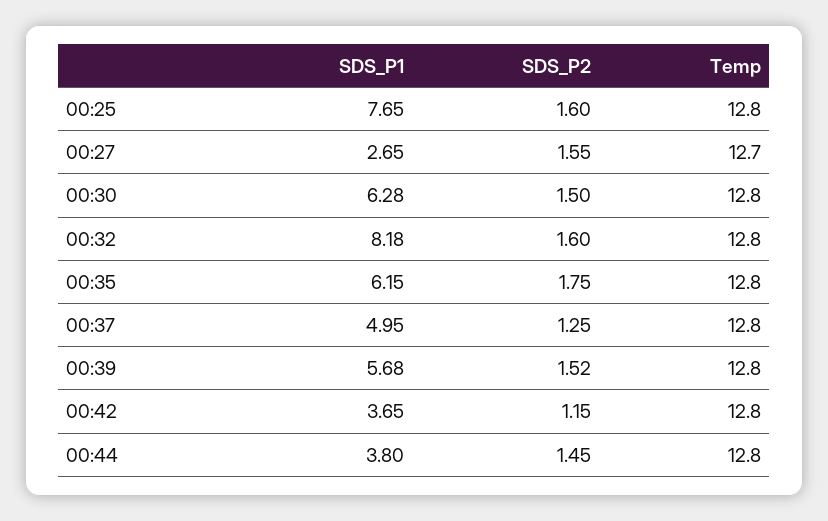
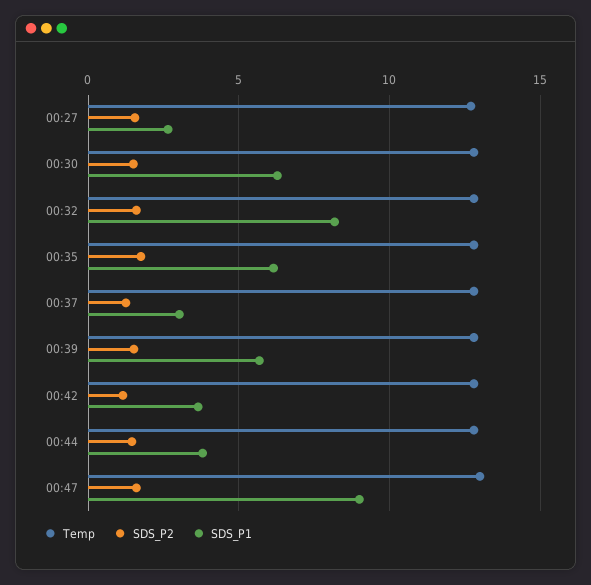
SDS_P1, 00:25: 7.65 -> none
SDS_P2, 00:25: 1.6 -> none
Temp, 00:25: 12.8 -> none
SDS_P1, 00:37: 4.95 -> 3
Temp, 00:47: none -> 13
SDS_P2, 00:47: none -> 1.5
SDS_P1, 00:47: none -> 9

